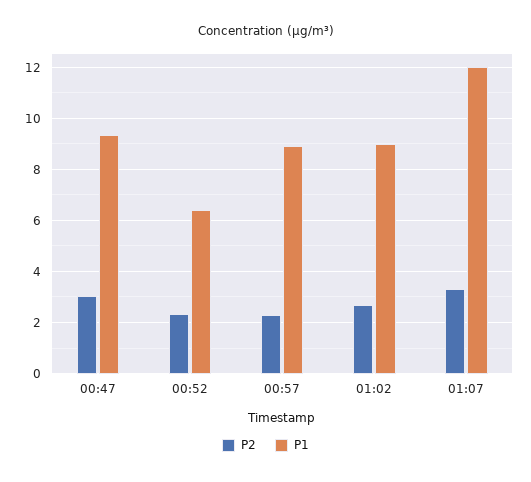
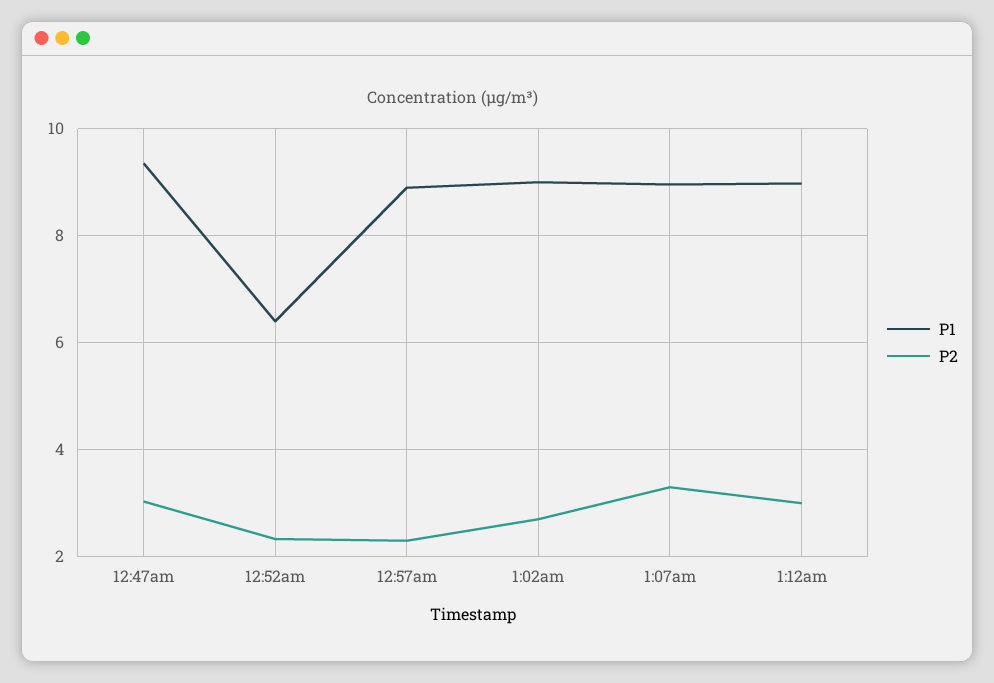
P1, 01:07: 12 -> 9
P1, 1:12am: none -> 9
P2, 1:12am: none -> 3

